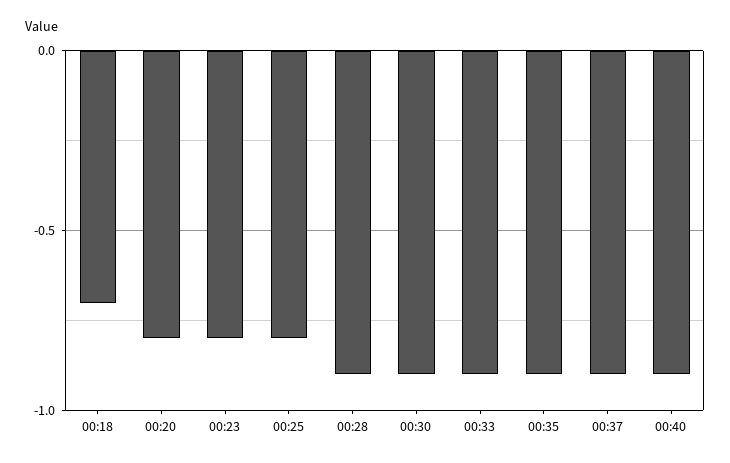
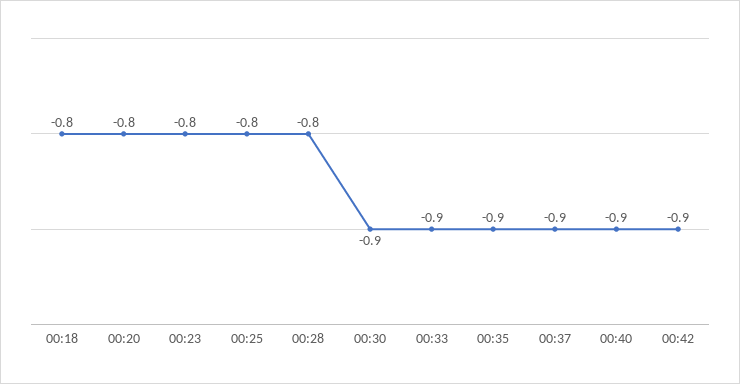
00:18: -0.7 -> -0.8
00:28: -0.9 -> -0.8
00:42: none -> -0.9

